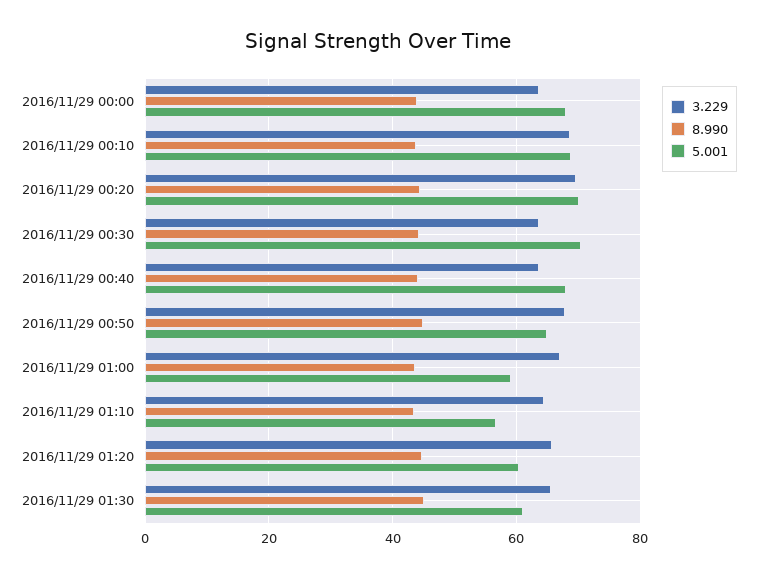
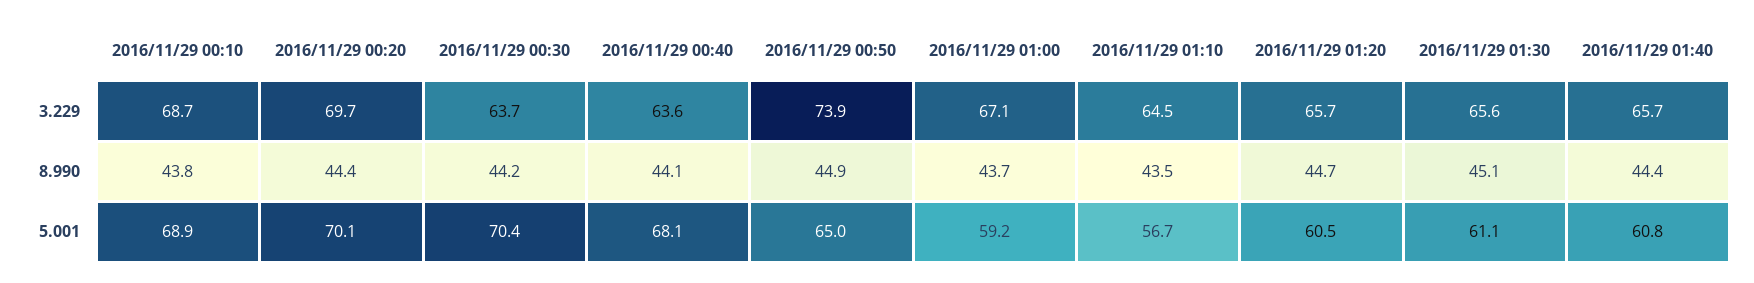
3.229, 2016/11/29 00:00: 64 -> none
8.990, 2016/11/29 00:00: 44 -> none
5.001, 2016/11/29 00:00: 68 -> none
3.229, 2016/11/29 00:50: 68 -> 73.9
3.229, 2016/11/29 01:40: none -> 65.7
8.990, 2016/11/29 01:40: none -> 44.4
5.001, 2016/11/29 01:40: none -> 60.8

